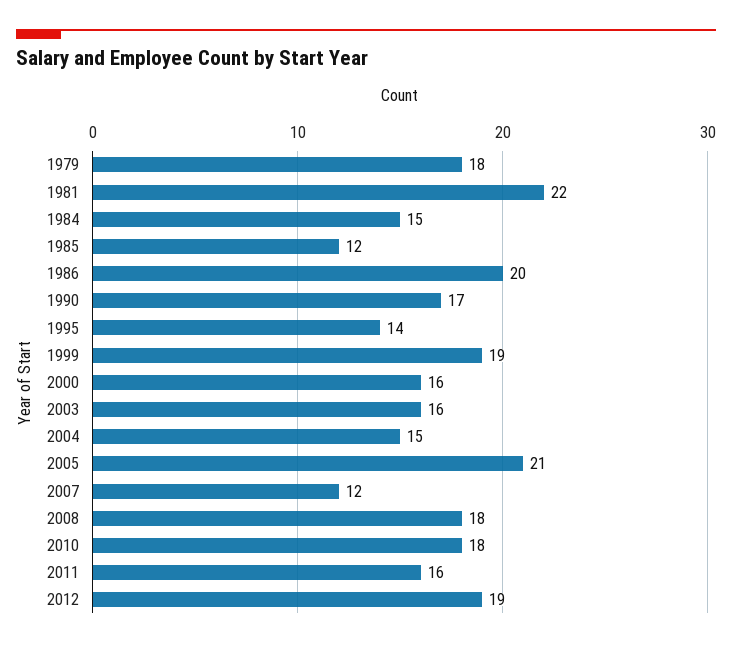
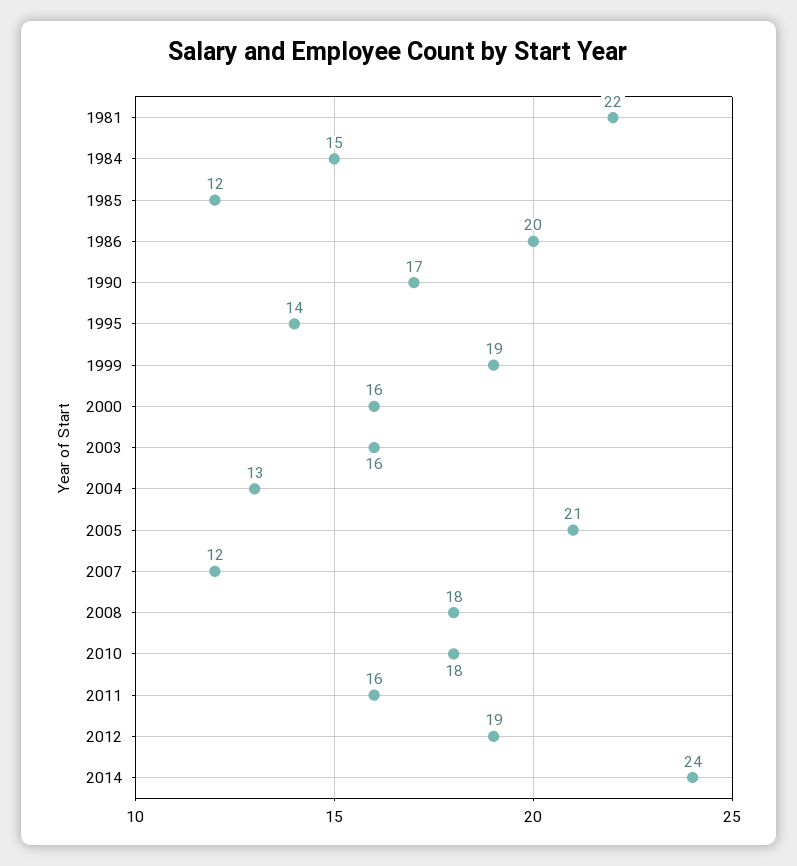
1979: 18 -> none
2004: 15 -> 13
2014: none -> 24

